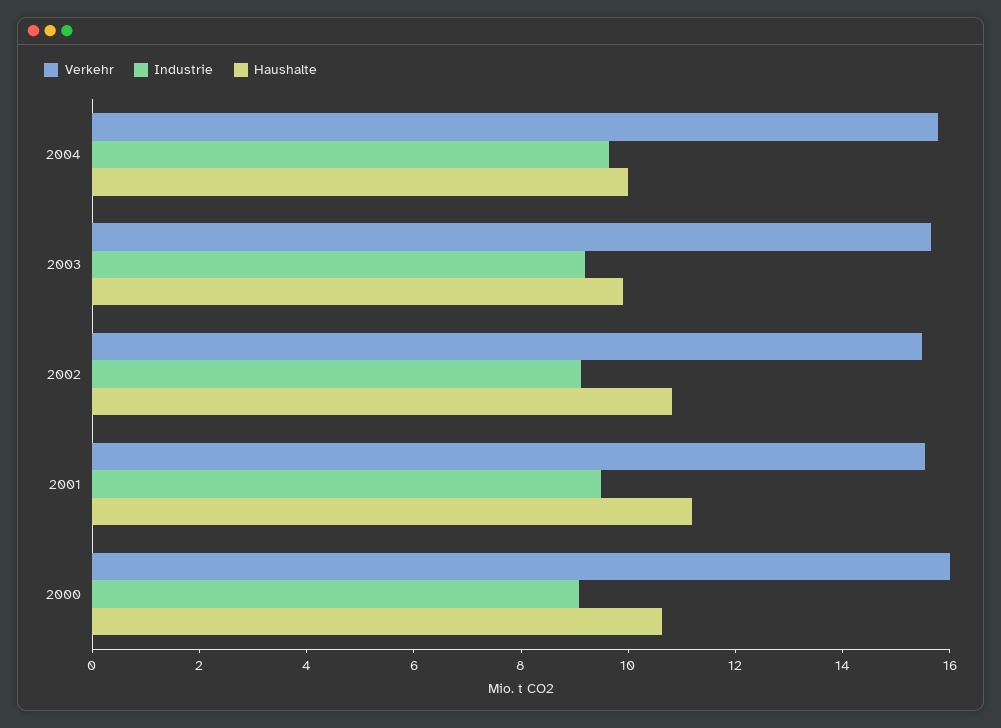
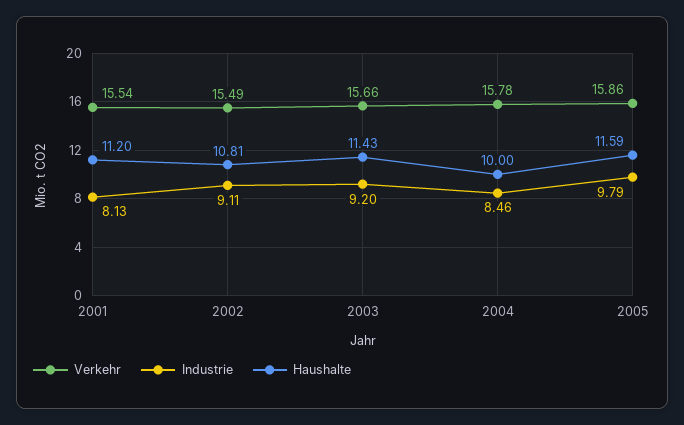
Industrie, 2004: 9.5 -> 8.46
Haushalte, 2003: 10 -> 11.43
Industrie, 2001: 9.5 -> 8.13
Verkehr, 2000: 16 -> none
Industrie, 2000: 9 -> none
Haushalte, 2000: 10.5 -> none
Verkehr, 2005: none -> 15.86
Industrie, 2005: none -> 9.79
Haushalte, 2005: none -> 11.59

